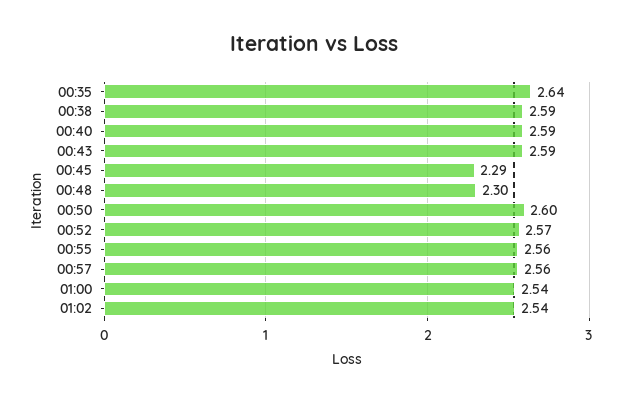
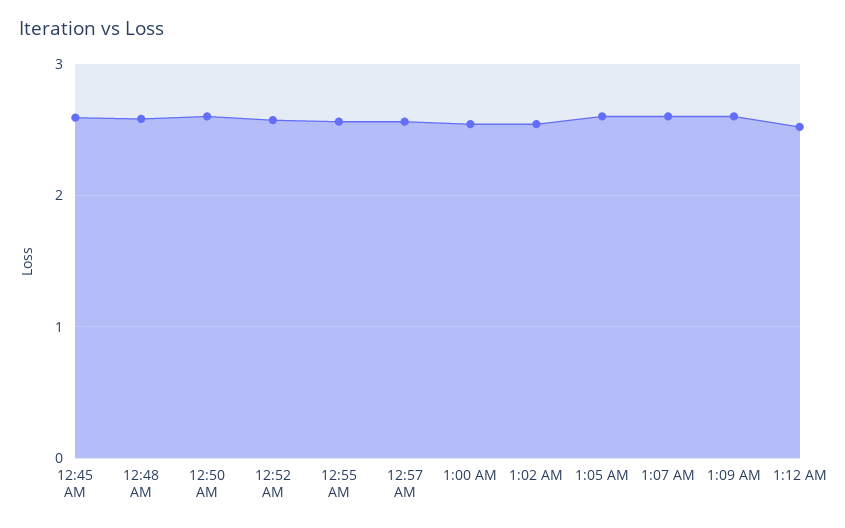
00:35: 2.64 -> none
00:38: 2.59 -> none
00:40: 2.59 -> none
00:43: 2.59 -> none
00:45: 2.29 -> 2.6
00:48: 2.3 -> 2.6
1:05 AM: none -> 2.6
1:07 AM: none -> 2.6
1:09 AM: none -> 2.6
1:12 AM: none -> 2.5

